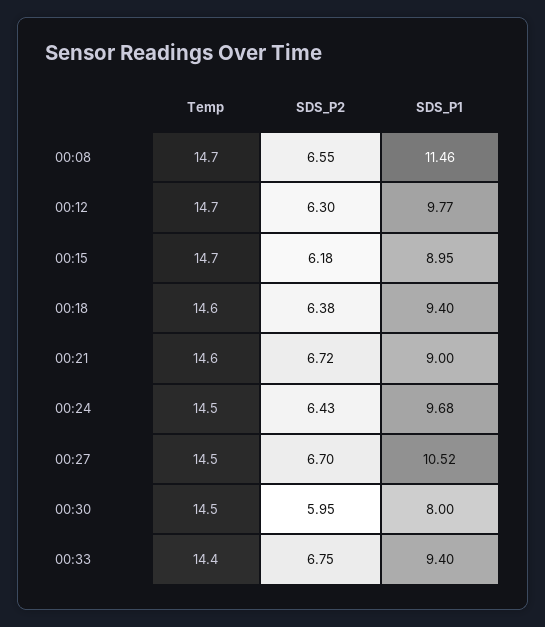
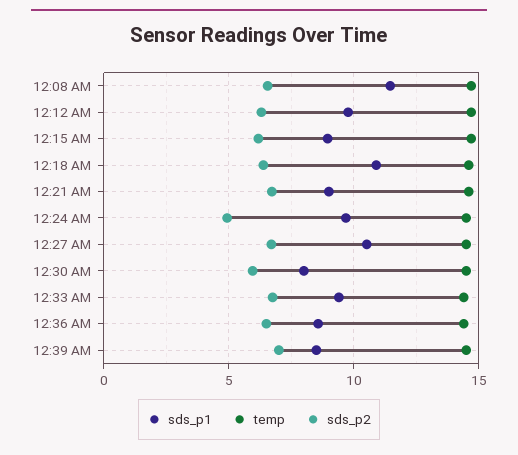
SDS_P1, 00:18: 9.4 -> 11
SDS_P2, 00:24: 6.43 -> 5
SDS_P1, 12:36 AM: none -> 8.5
Temp, 12:36 AM: none -> 14.5
SDS_P2, 12:36 AM: none -> 6.5
SDS_P1, 12:39 AM: none -> 8.5
Temp, 12:39 AM: none -> 14.5
SDS_P2, 12:39 AM: none -> 7

